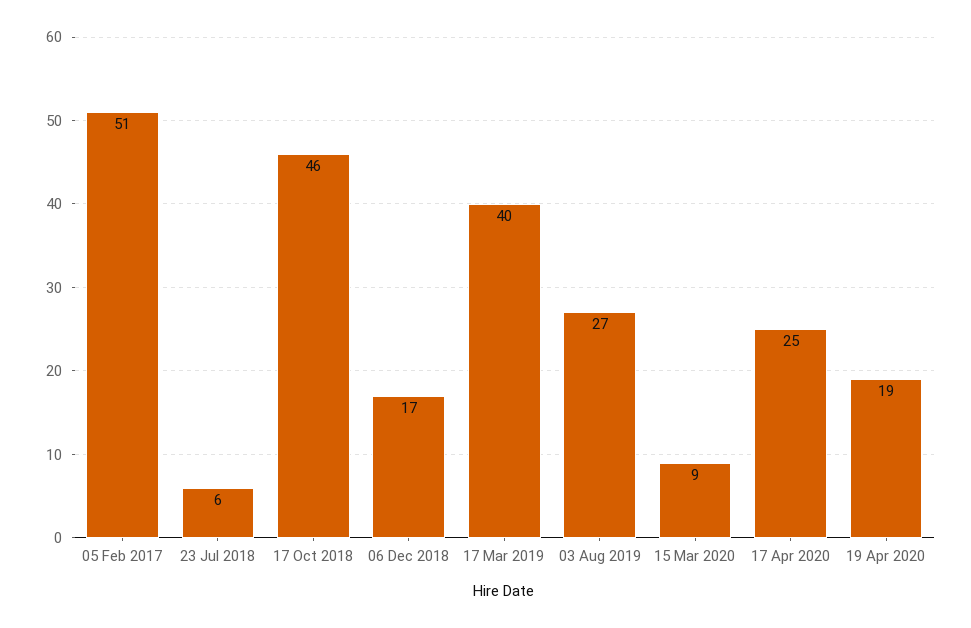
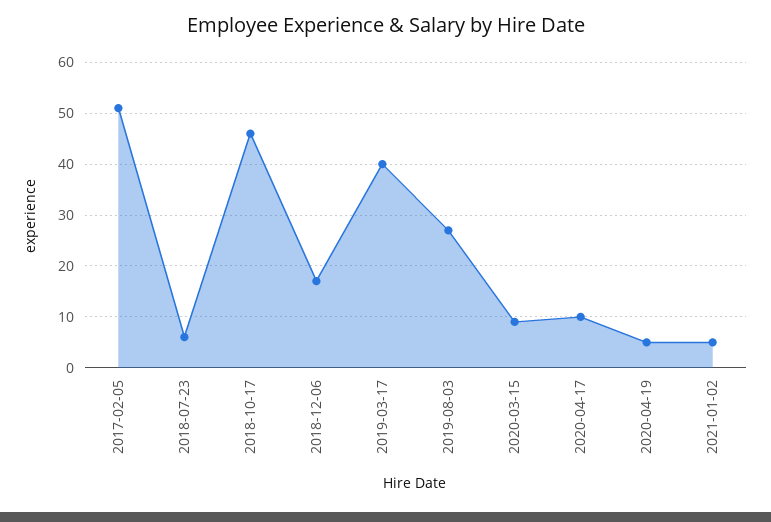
17 Apr 2020: 25 -> 10
19 Apr 2020: 19 -> 5
2021-01-02: none -> 5

